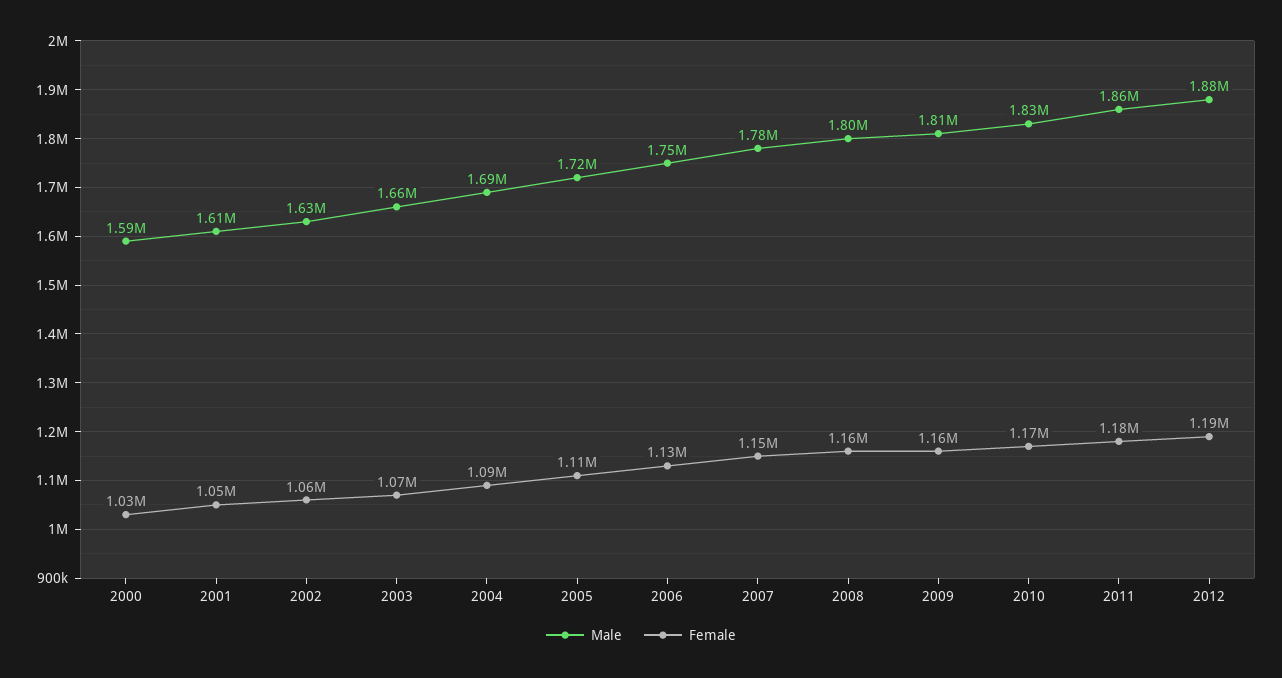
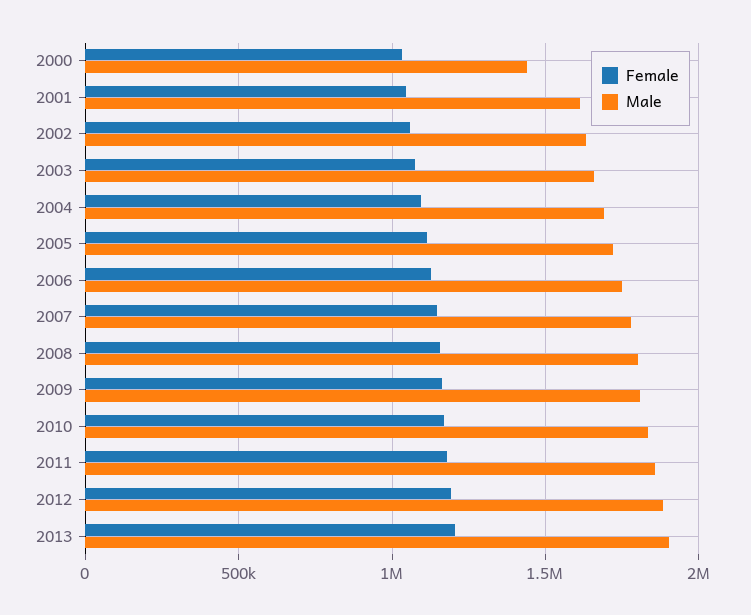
Male, 2000: 1590000 -> 1450000
Female, 2013: none -> 1200000
Male, 2013: none -> 1900000

